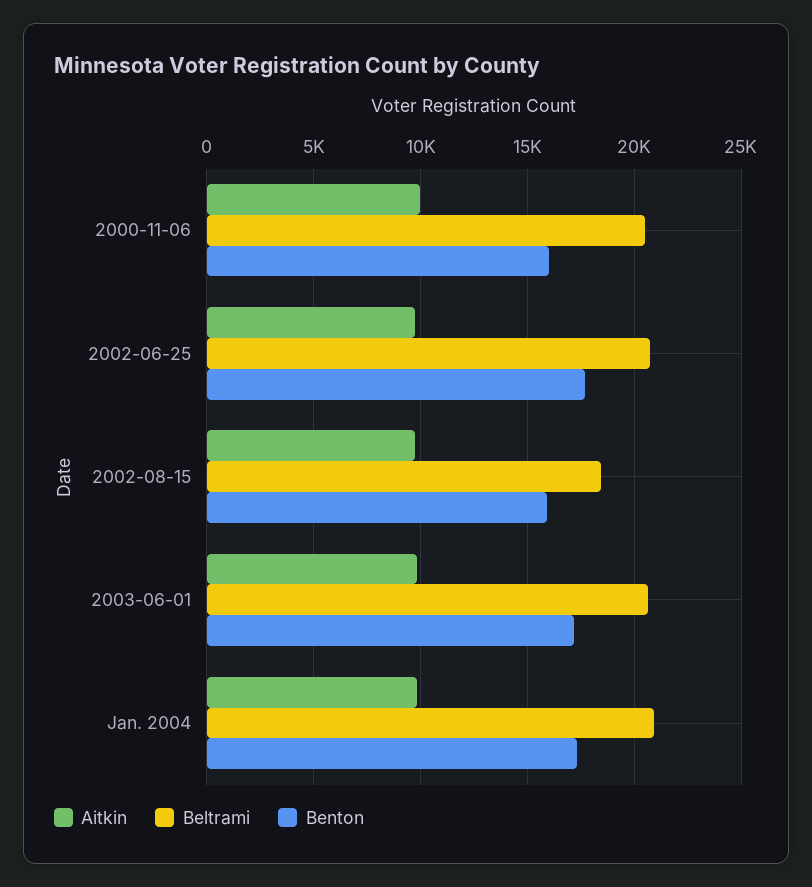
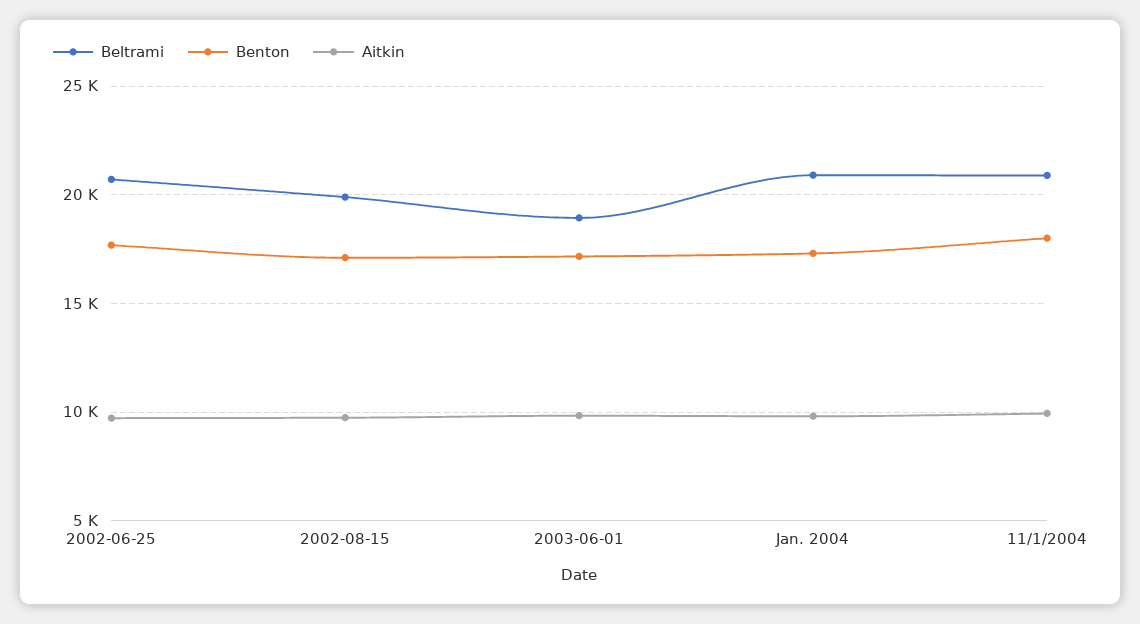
Aitkin, 2000-11-06: 10000 -> none
Beltrami, 2000-11-06: 20500 -> none
Benton, 2000-11-06: 16000 -> none
Beltrami, 2002-08-15: 18500 -> 20000
Benton, 2002-08-15: 16000 -> 17000
Beltrami, 2003-06-01: 20500 -> 19000
Beltrami, 11/1/2004: none -> 21000
Benton, 11/1/2004: none -> 18000
Aitkin, 11/1/2004: none -> 10000

